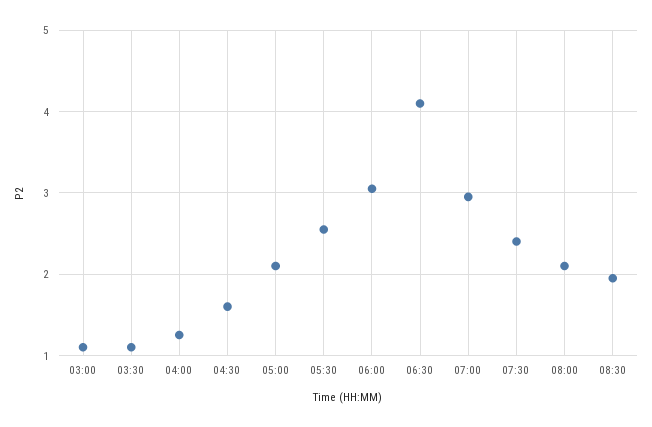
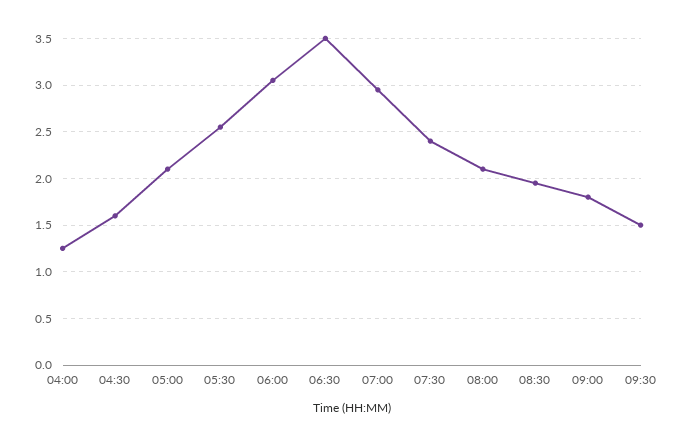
03:00: 1.1 -> none
03:30: 1.1 -> none
06:30: 4.1 -> 3.5
09:00: none -> 1.8
09:30: none -> 1.5

